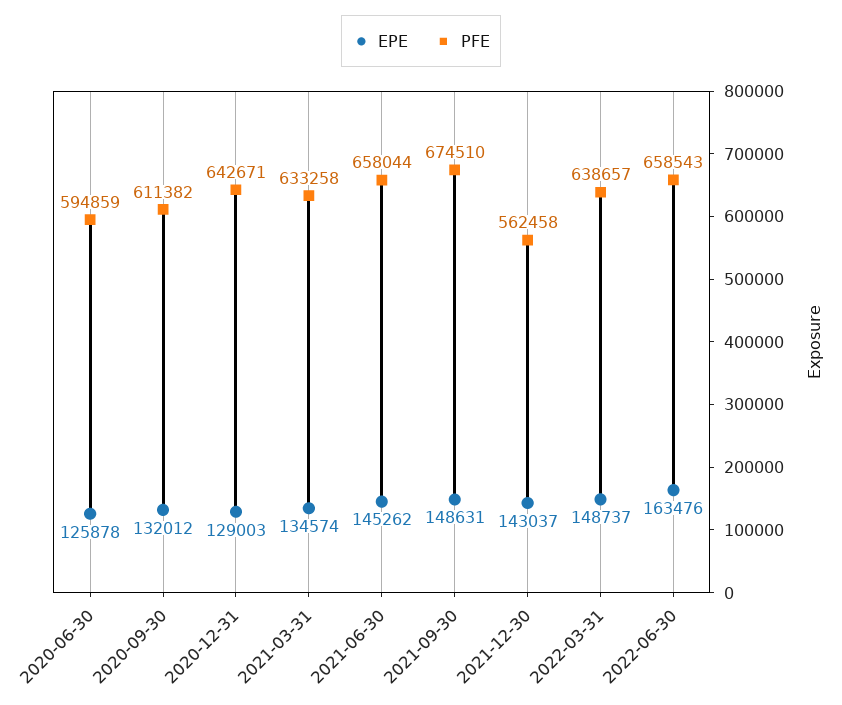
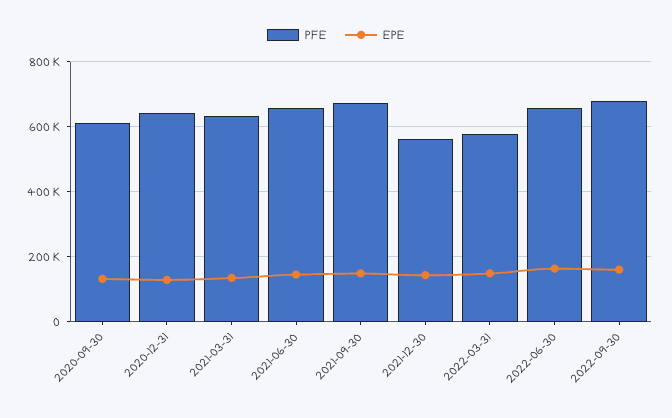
EPE, 2020-06-30: 125878 -> none
PFE, 2020-06-30: 594859 -> none
PFE, 2022-03-31: 638657 -> 580000
PFE, 2022-09-30: none -> 680000
EPE, 2022-09-30: none -> 160000

